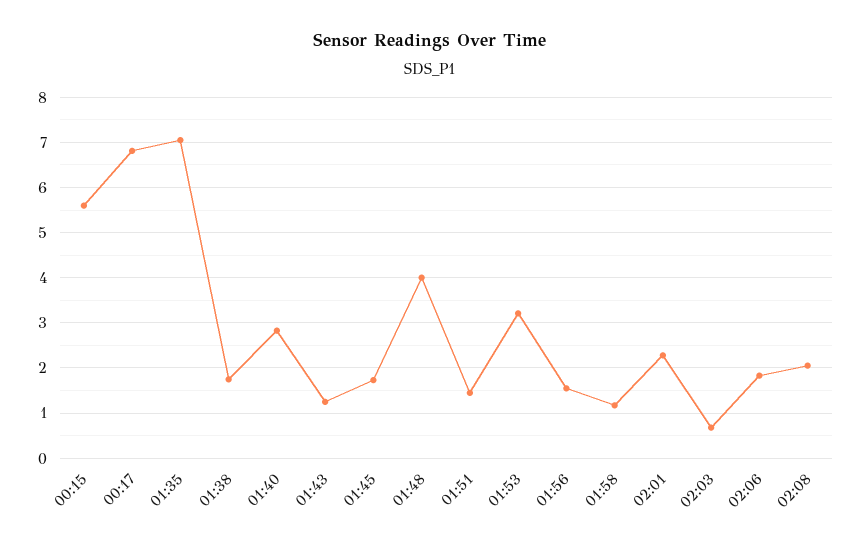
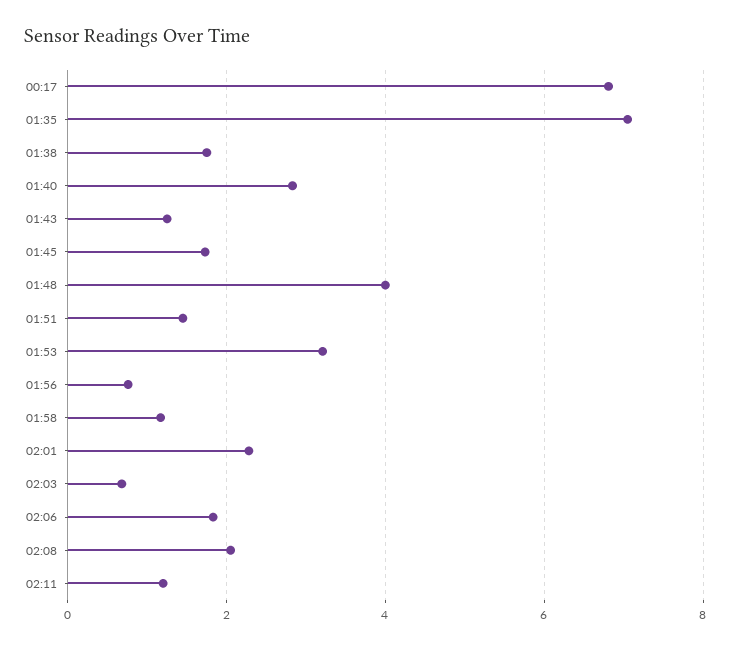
00:15: 5.6 -> none
01:56: 1.6 -> 0.8
02:11: none -> 1.2

